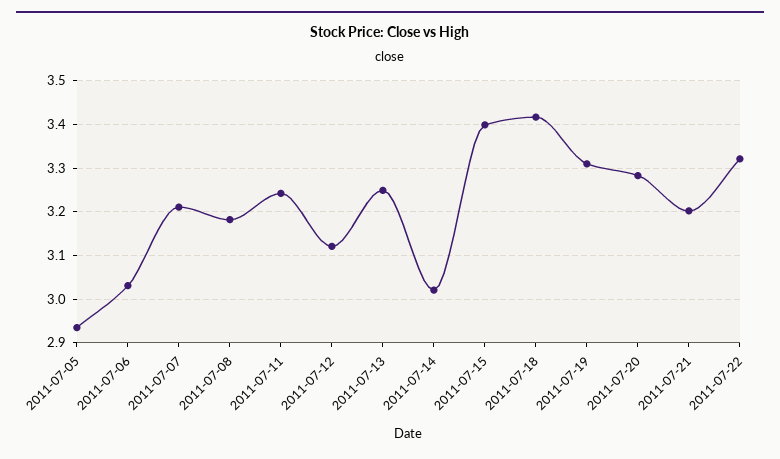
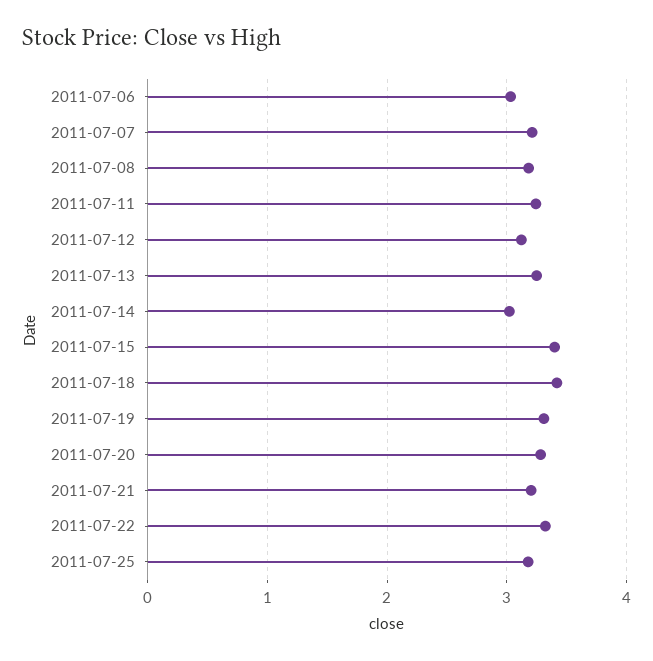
2011-07-05: 2.94 -> none
2011-07-25: none -> 3.2

